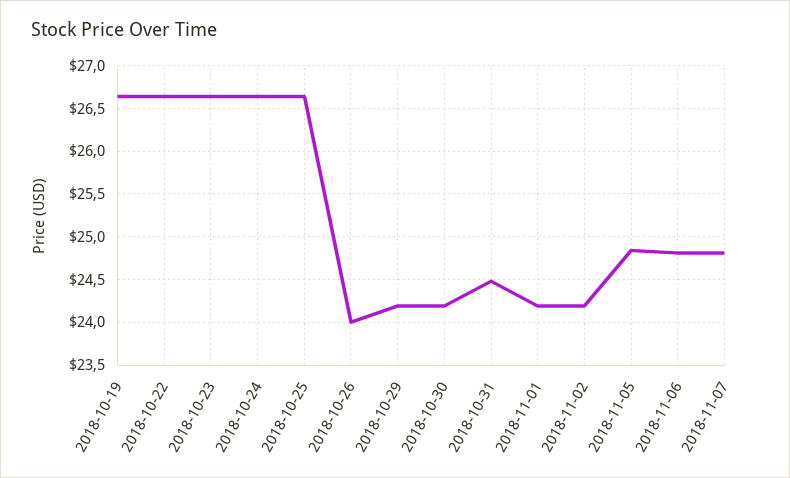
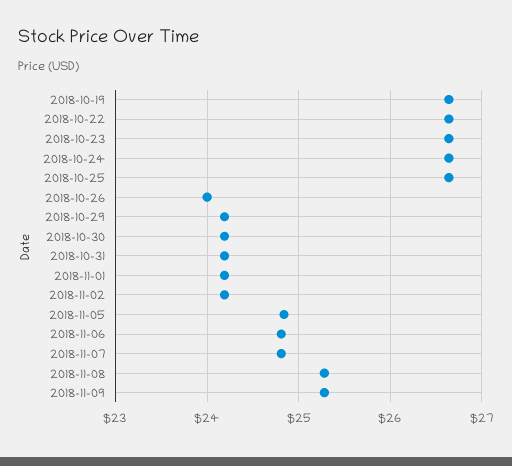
2018-10-31: 24.5 -> 24.2
2018-11-08: none -> 25.3
2018-11-09: none -> 25.3

